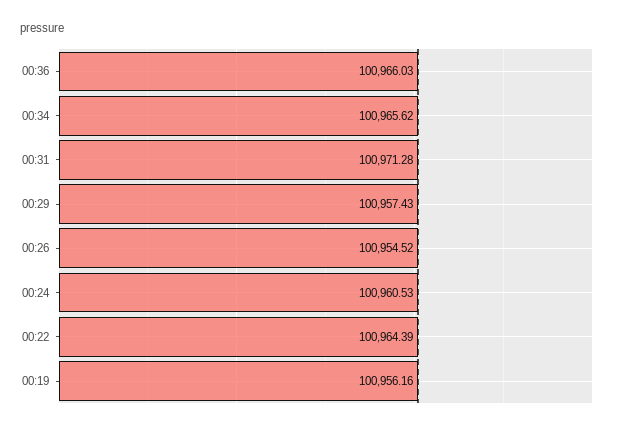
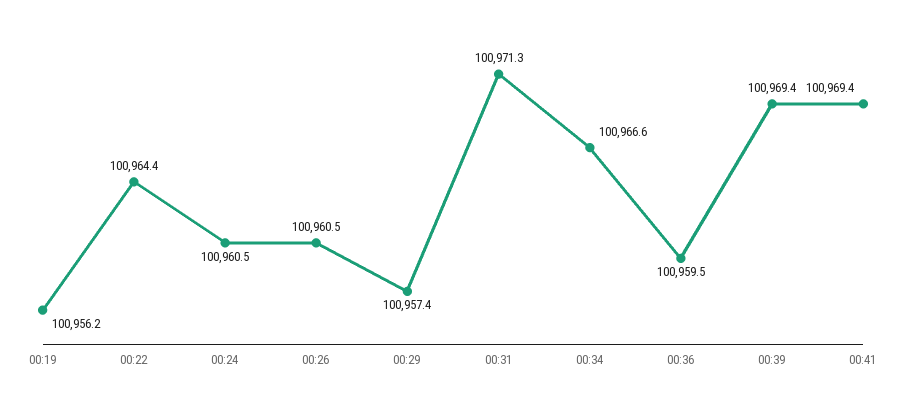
00:36: 100966.03 -> 100959.5
00:34: 100965.62 -> 100966.6
00:26: 100954.52 -> 100960.5
00:39: none -> 100969.4
00:41: none -> 100969.4

